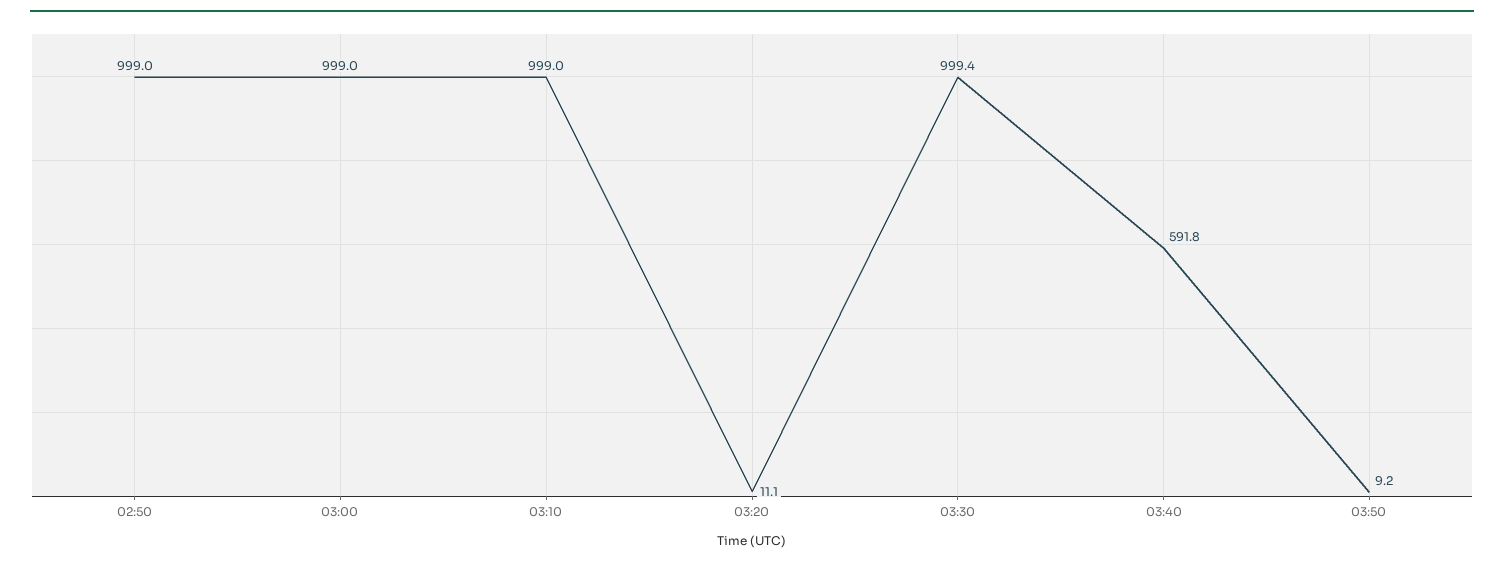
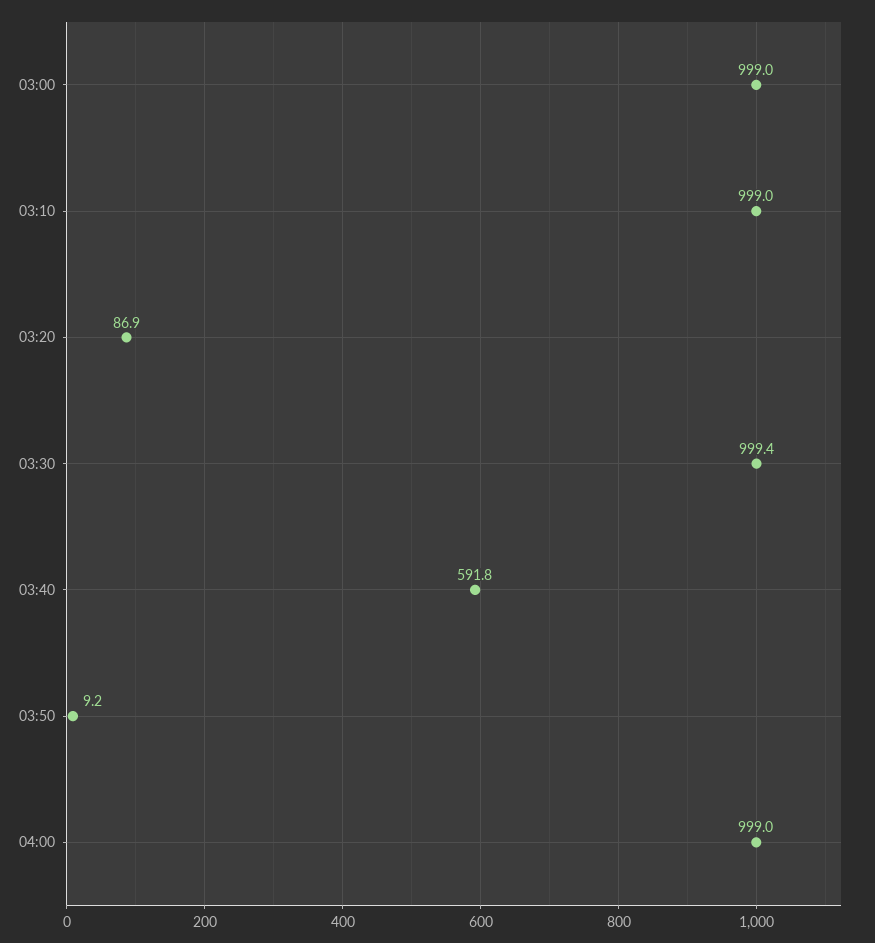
02:50: 999 -> none
03:20: 11.1 -> 86.9
04:00: none -> 999

